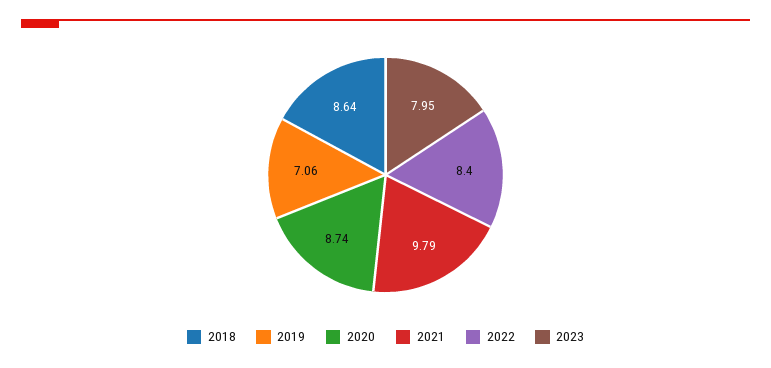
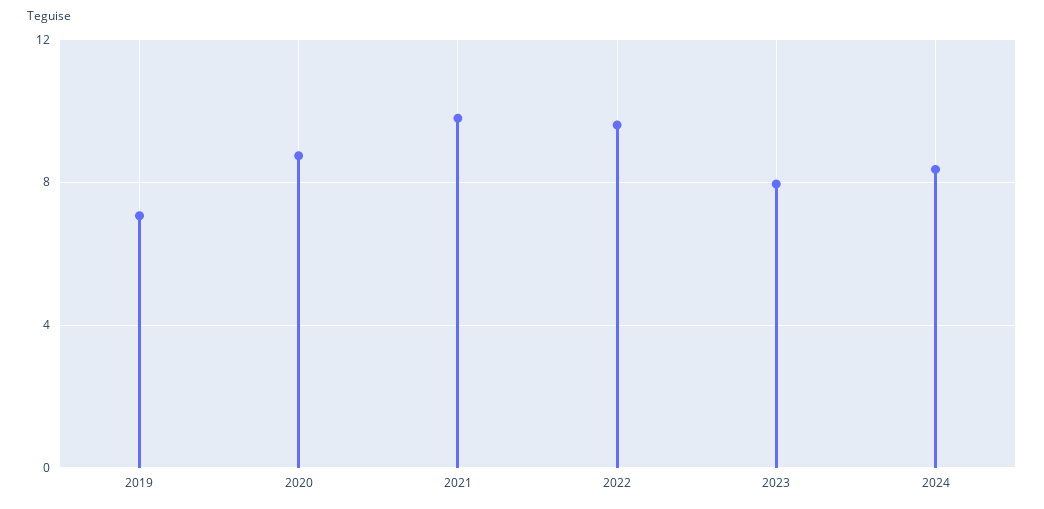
2018: 8.64 -> none
2022: 8.4 -> 9.5
2024: none -> 8.5

